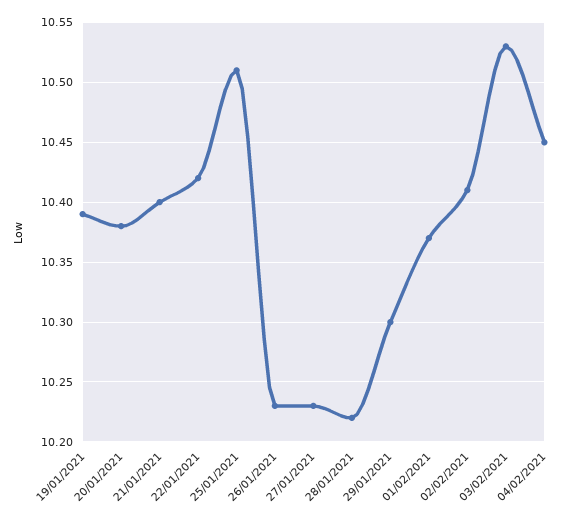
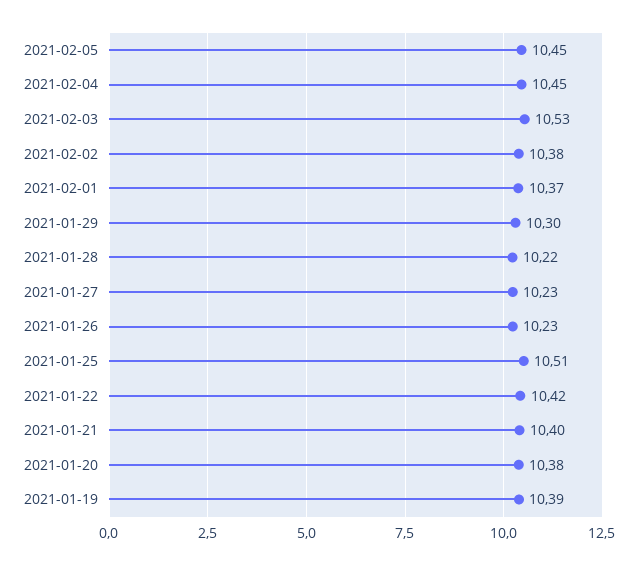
02/02/2021: 10.41 -> 10.38
2021-02-05: none -> 10.45

